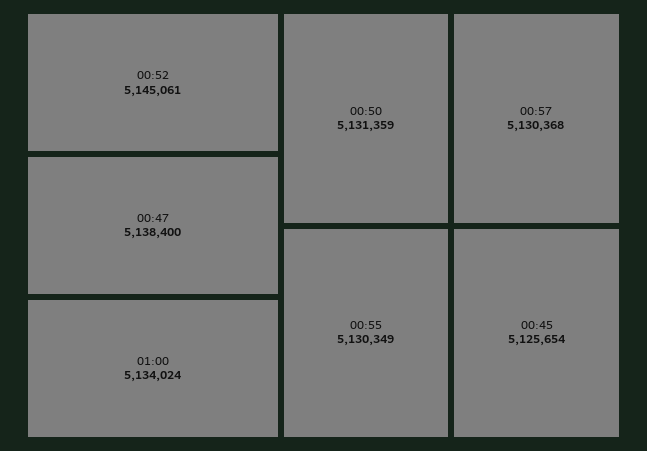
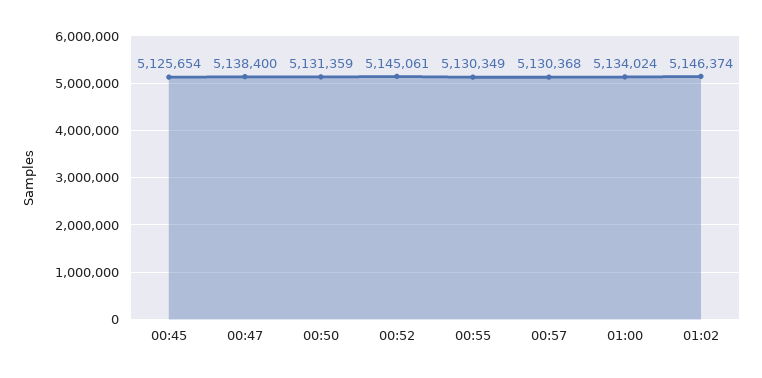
01:02: none -> 5146374

